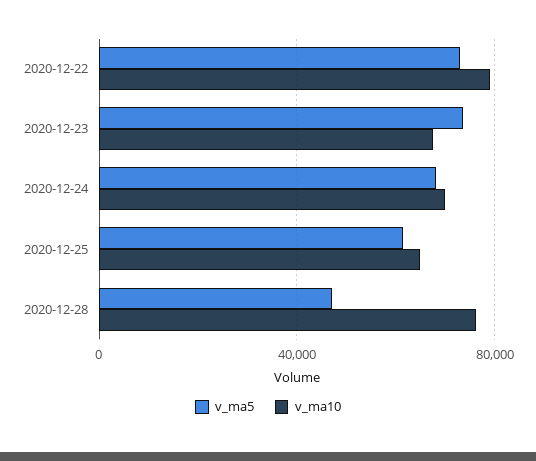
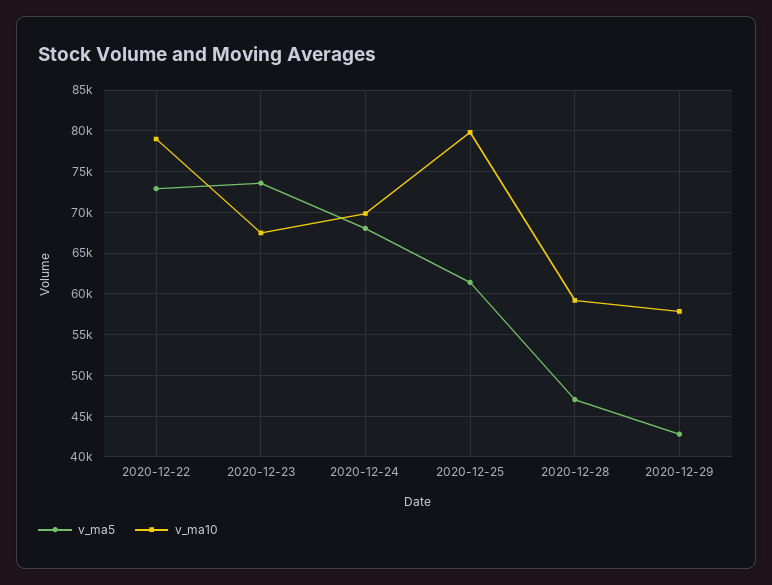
v_ma10, 2020-12-25: 65000 -> 80000
v_ma10, 2020-12-28: 75000 -> 59000
v_ma5, 2020-12-29: none -> 43000
v_ma10, 2020-12-29: none -> 58000

